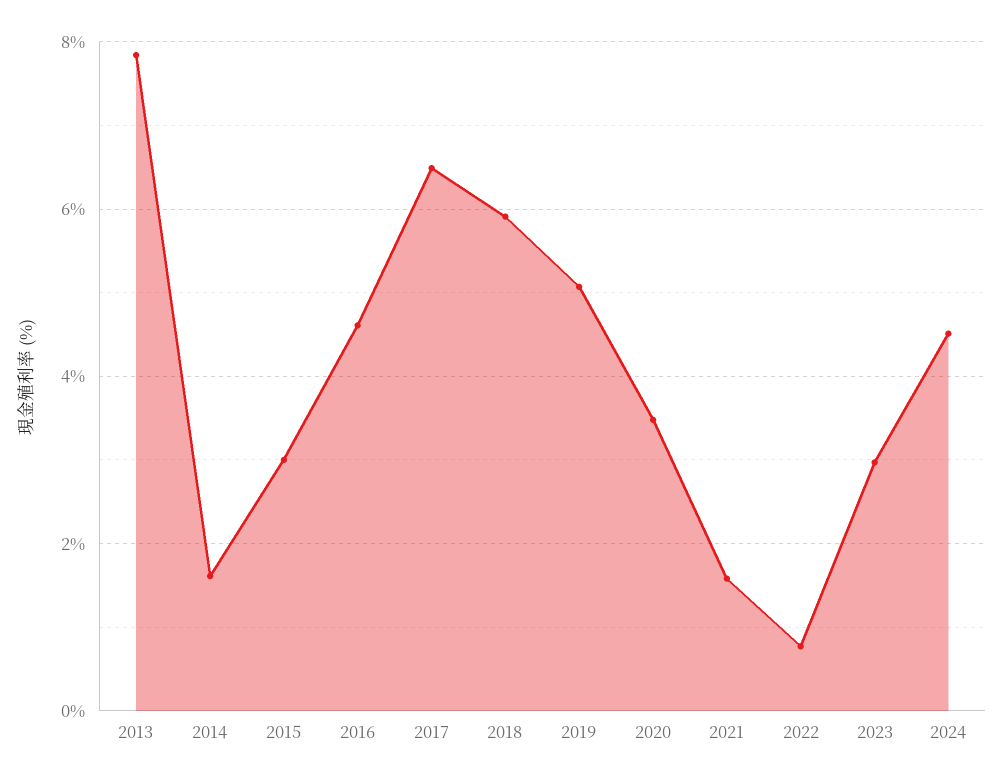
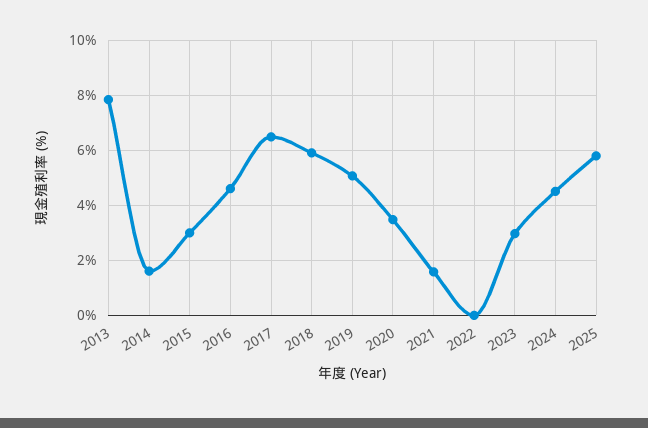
2022: 0.8 -> 0
2025: none -> 5.75

